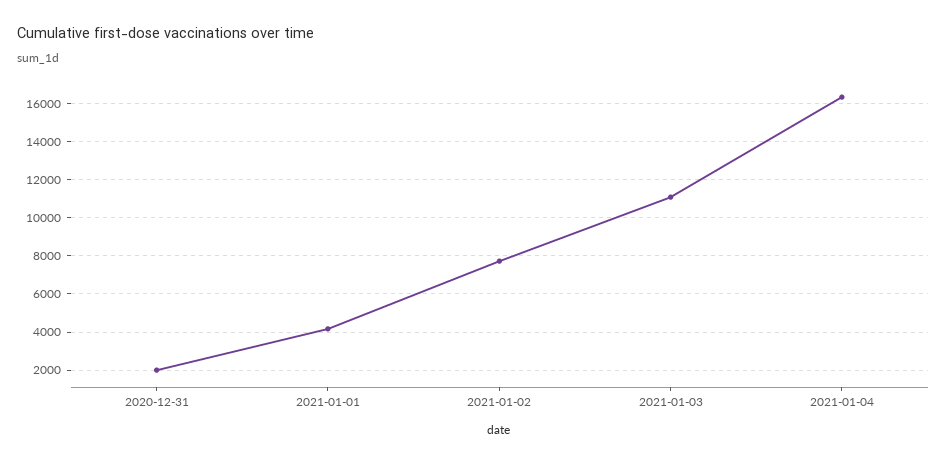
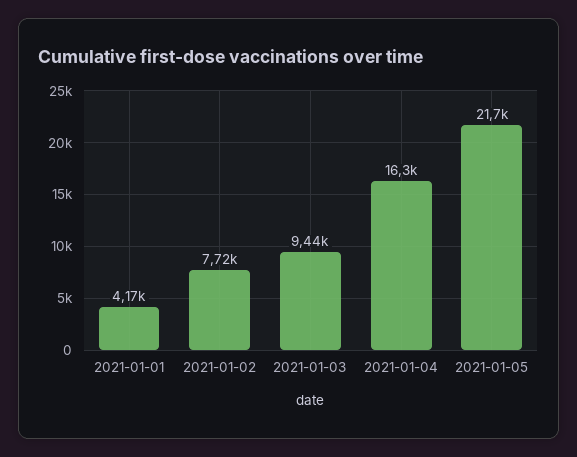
2020-12-31: 2000 -> none
2021-01-03: 11000 -> 9440
2021-01-05: none -> 21700

